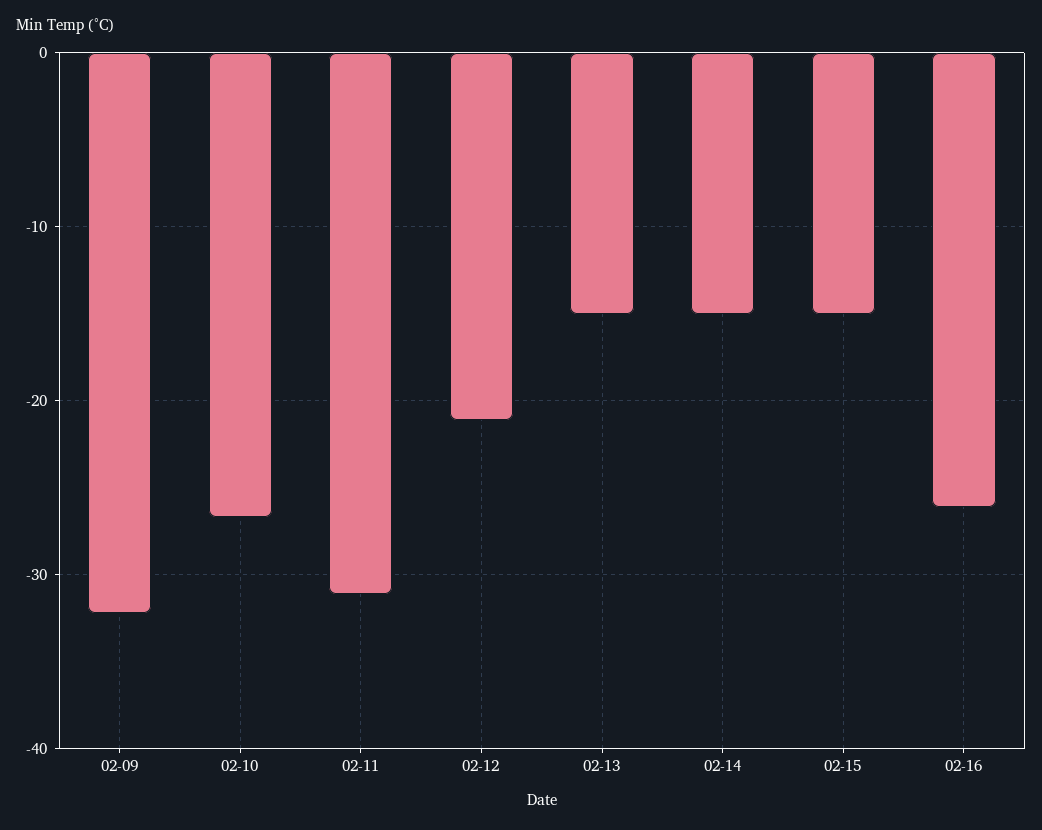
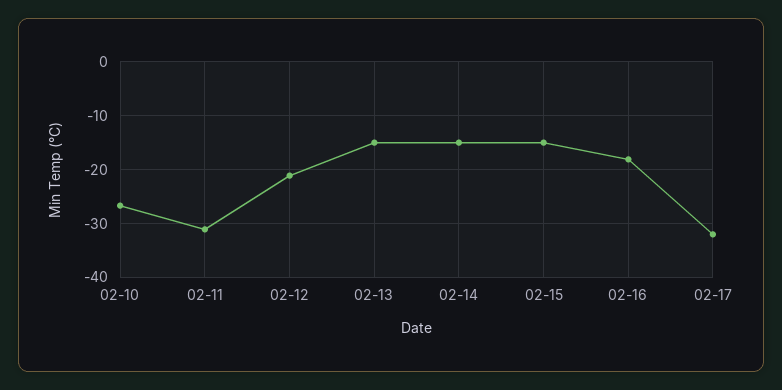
02-09: -32 -> none
02-16: -26 -> -18
02-17: none -> -32

